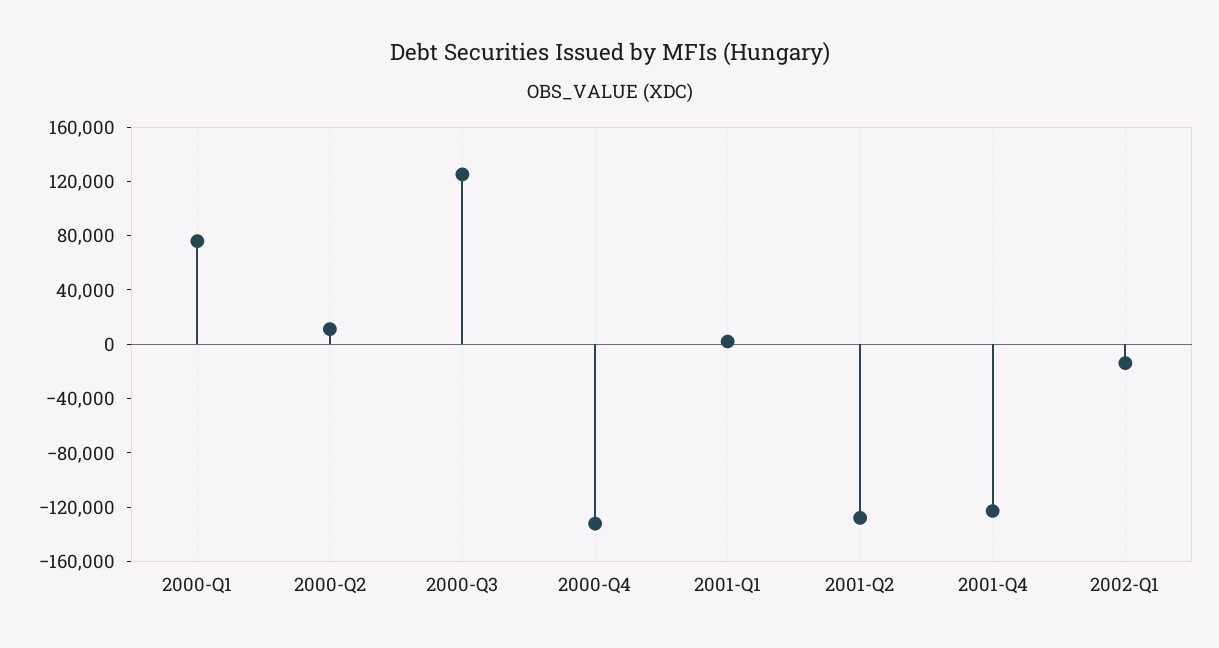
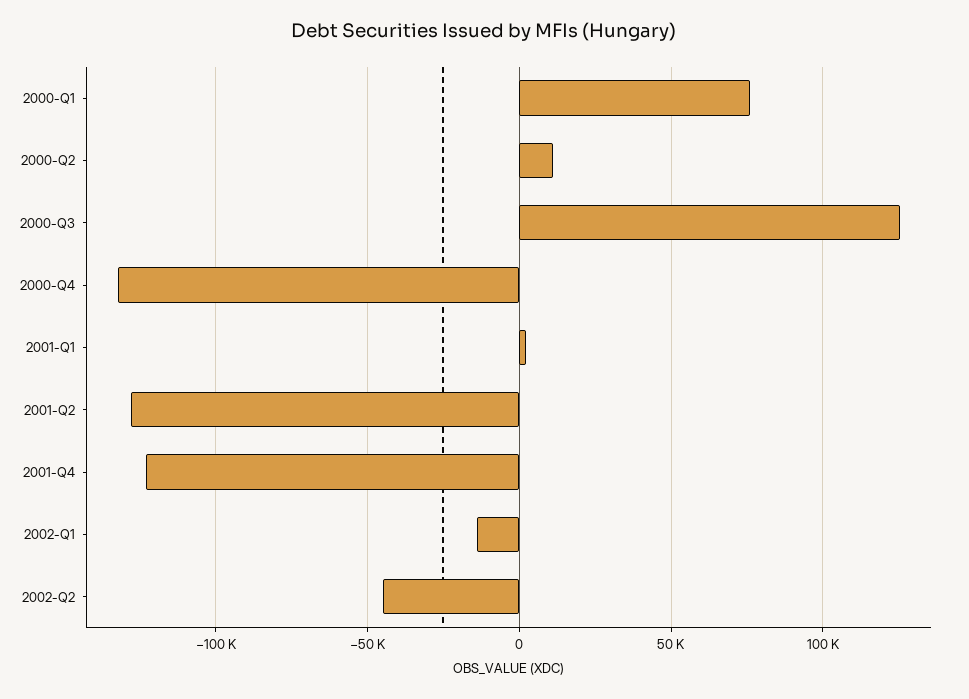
2002-Q2: none -> -45000

